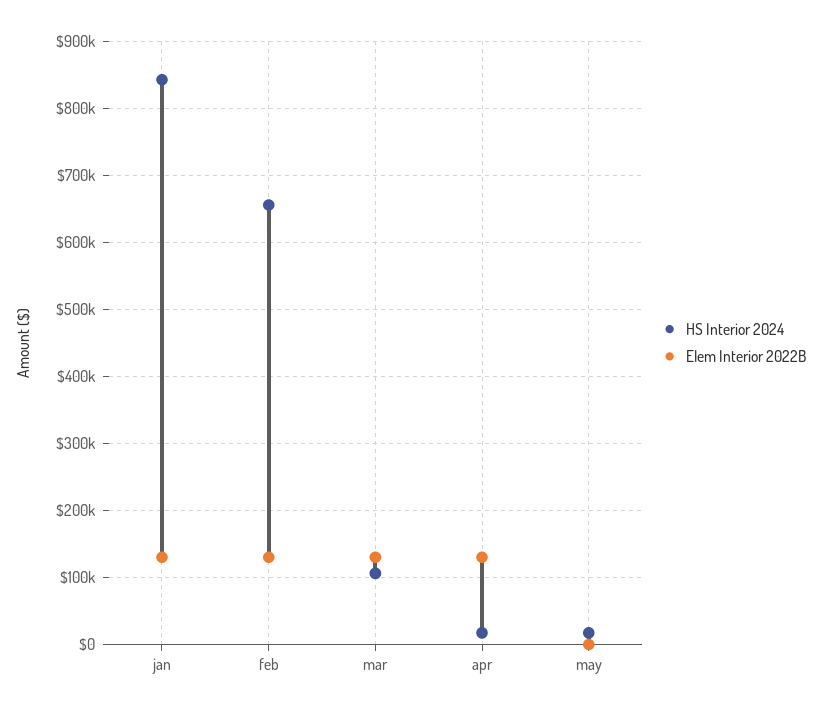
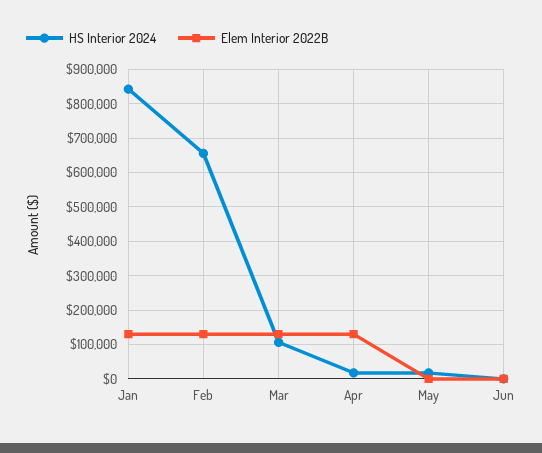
HS Interior 2024, Jun: none -> 0
Elem Interior 2022B, Jun: none -> 0

